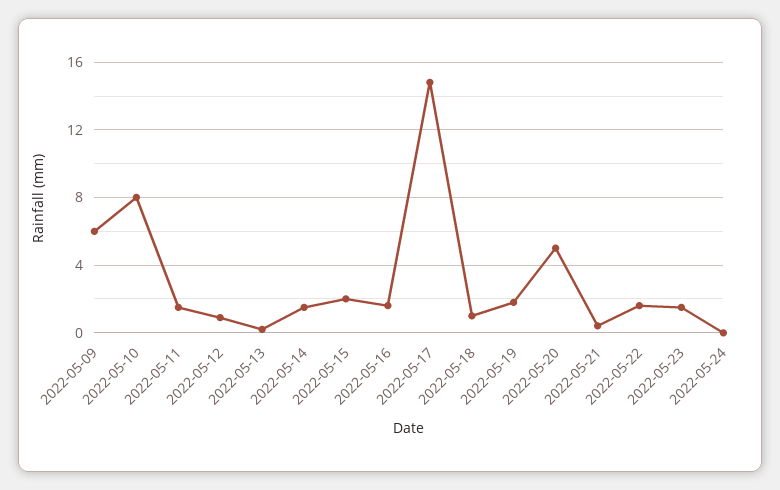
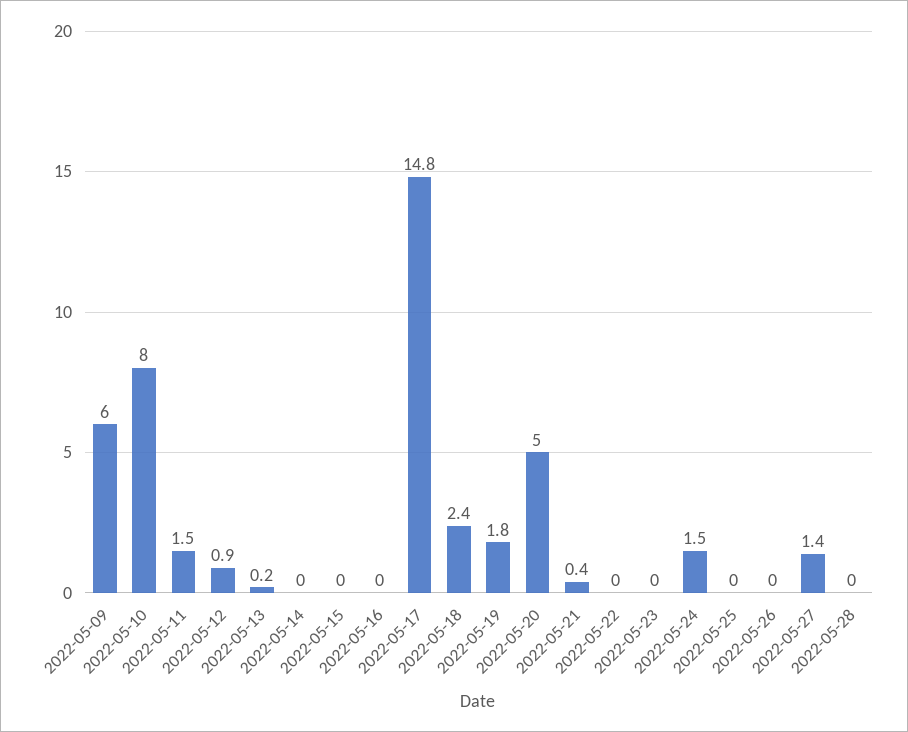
2022-05-14: 1.5 -> 0
2022-05-15: 2 -> 0
2022-05-16: 1.5 -> 0
2022-05-18: 1 -> 2.4
2022-05-22: 1.5 -> 0
2022-05-23: 1.5 -> 0
2022-05-24: 0 -> 1.5
2022-05-25: none -> 0
2022-05-26: none -> 0
2022-05-27: none -> 1.4
2022-05-28: none -> 0

